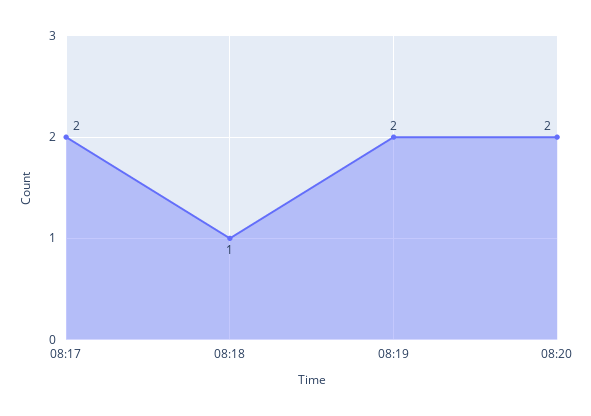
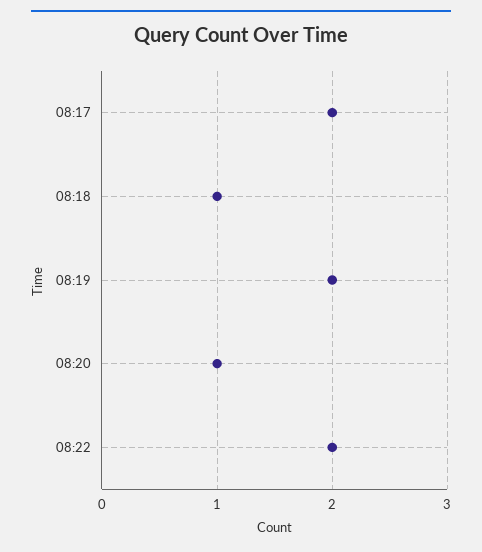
08:20: 2 -> 1
08:22: none -> 2

